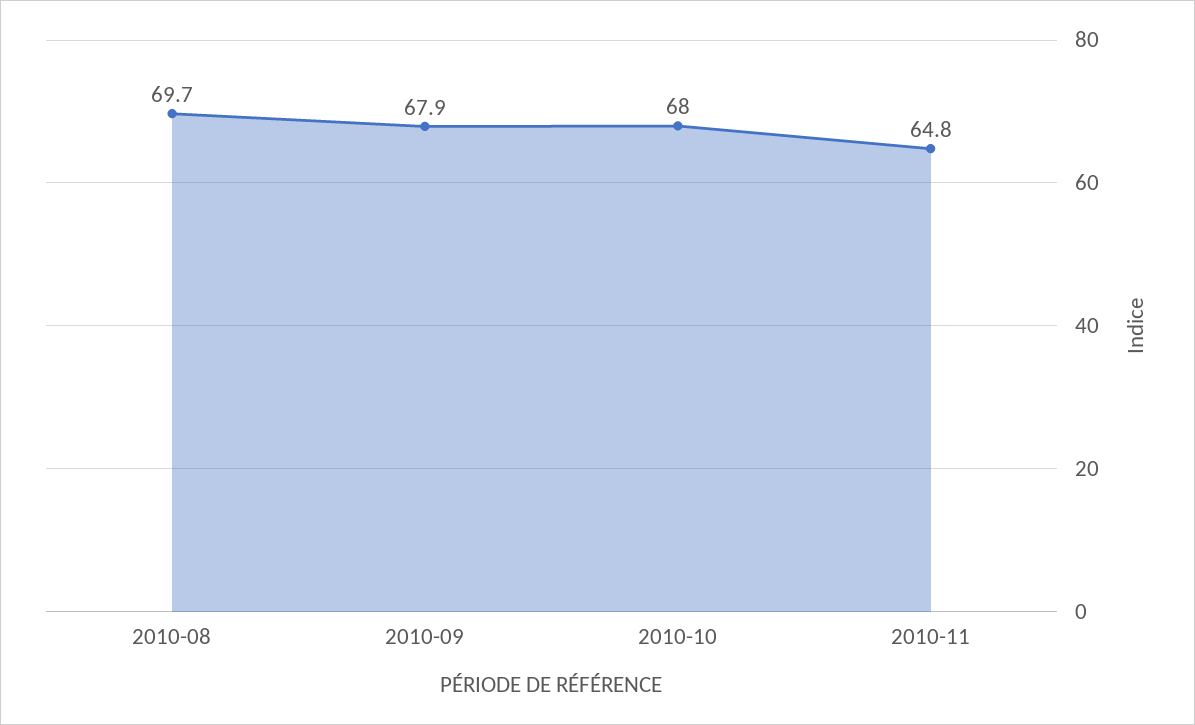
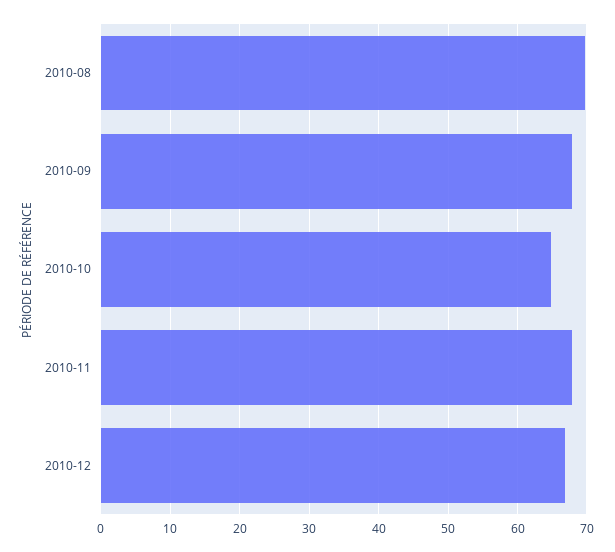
2010-10: 68 -> 65
2010-11: 64.8 -> 68
2010-12: none -> 67

